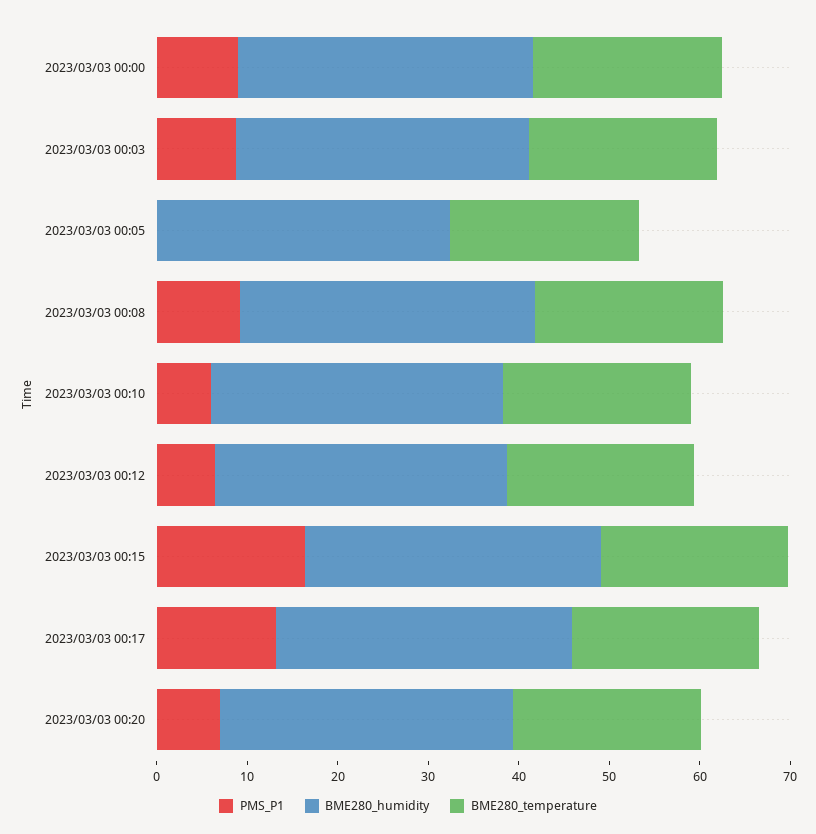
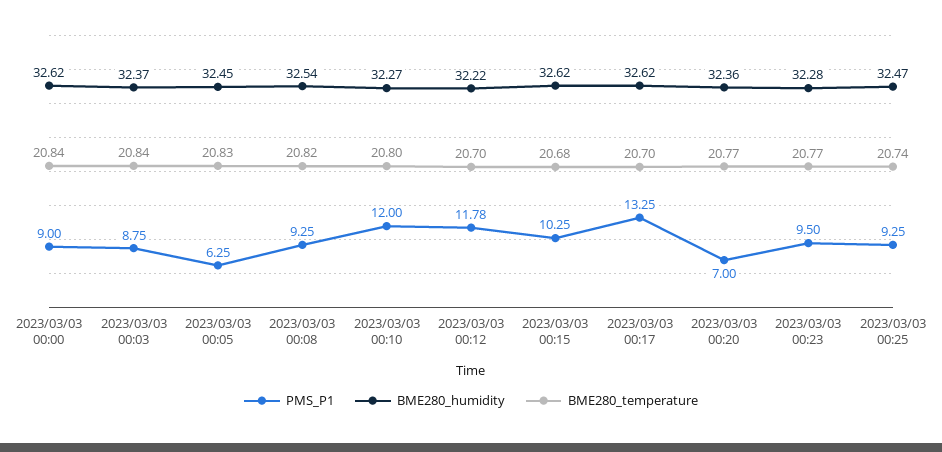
PMS_P1, 2023/03/03 00:05: 0 -> 6.25
PMS_P1, 2023/03/03 00:10: 6 -> 12
PMS_P1, 2023/03/03 00:12: 6 -> 11.78
PMS_P1, 2023/03/03 00:15: 16 -> 10.25
PMS_P1, 2023/03/03 00:23: none -> 9.5
BME280_humidity, 2023/03/03 00:23: none -> 32.28
BME280_temperature, 2023/03/03 00:23: none -> 20.77
PMS_P1, 2023/03/03 00:25: none -> 9.25
BME280_humidity, 2023/03/03 00:25: none -> 32.47
BME280_temperature, 2023/03/03 00:25: none -> 20.74

